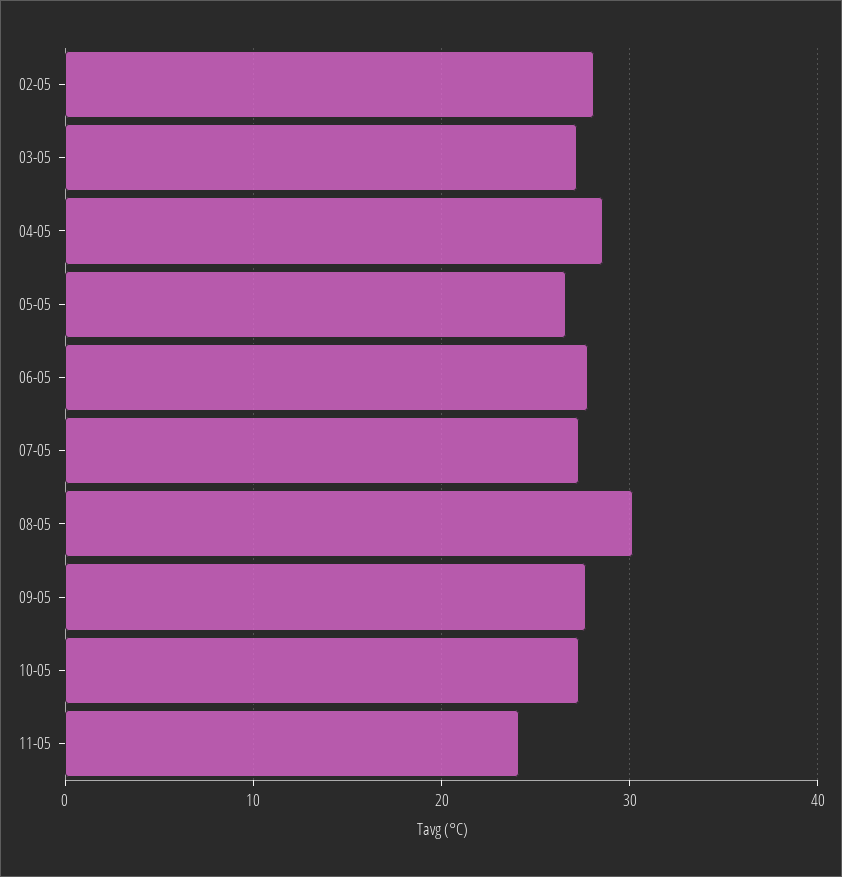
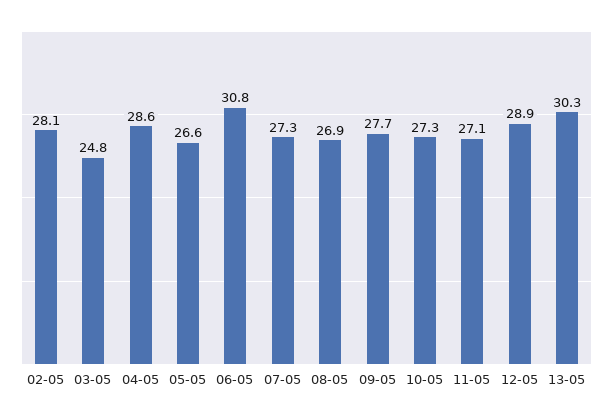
03-05: 27 -> 24.8
06-05: 28 -> 30.8
08-05: 30 -> 26.9
11-05: 24 -> 27.1
12-05: none -> 28.9
13-05: none -> 30.3

